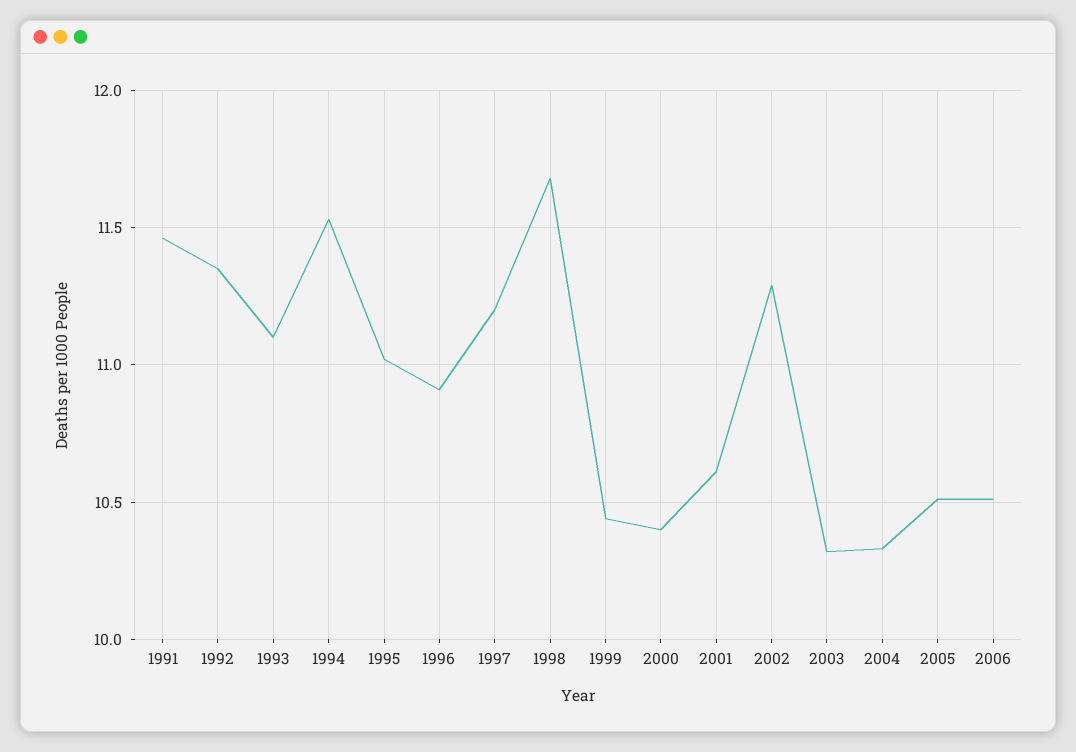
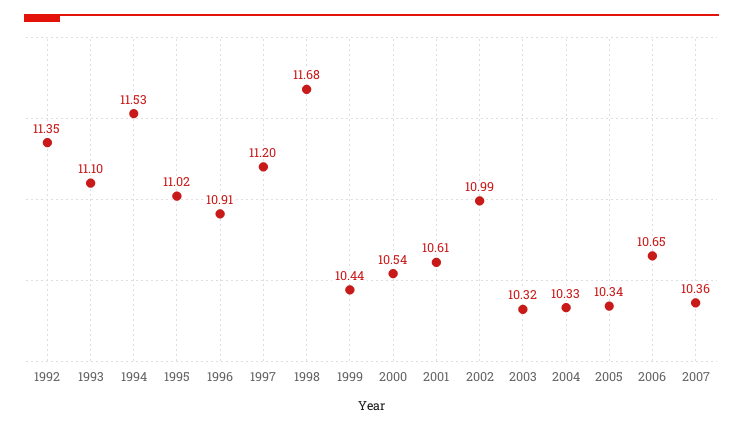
1991: 11.45 -> none
2000: 10.4 -> 10.54
2002: 11.3 -> 10.99
2005: 10.5 -> 10.34
2006: 10.5 -> 10.65
2007: none -> 10.36

